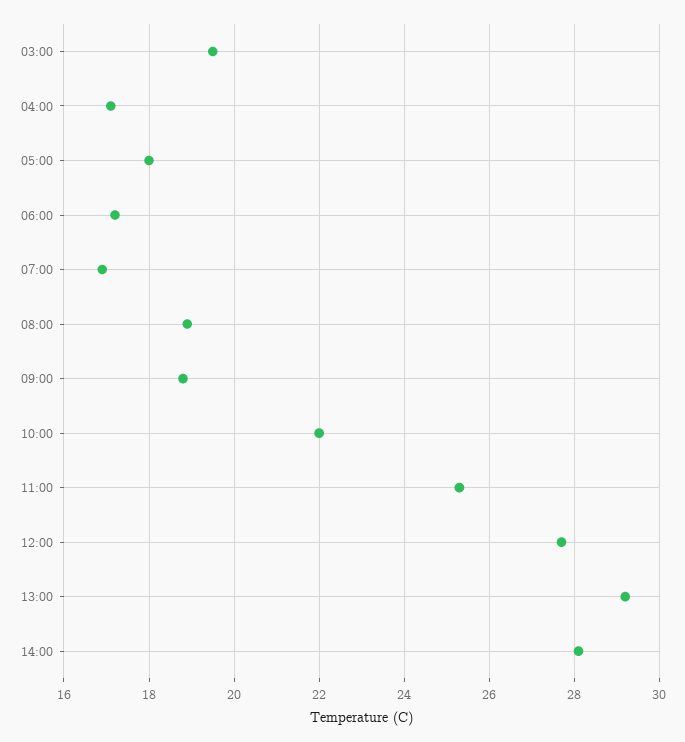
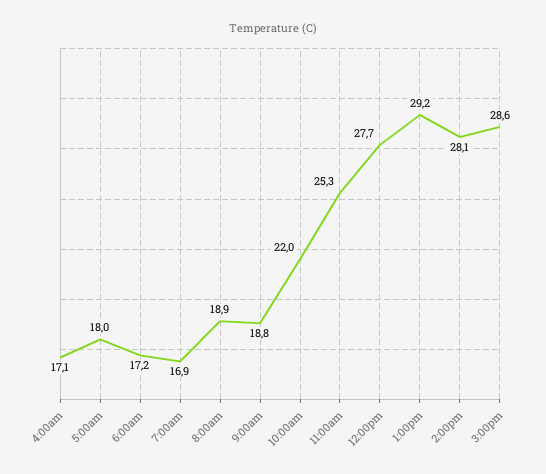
03:00: 19.5 -> none
3:00pm: none -> 28.6

